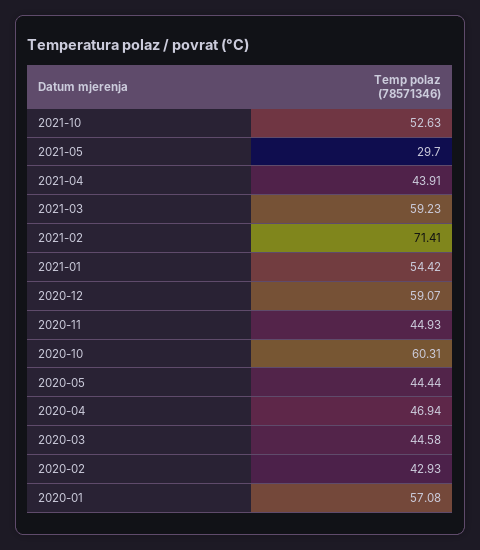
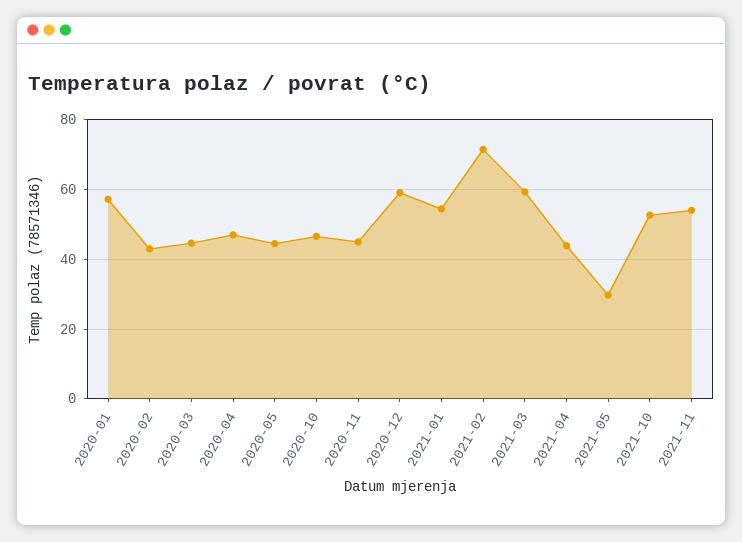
2020-10: 60.31 -> 46
2021-11: none -> 54

